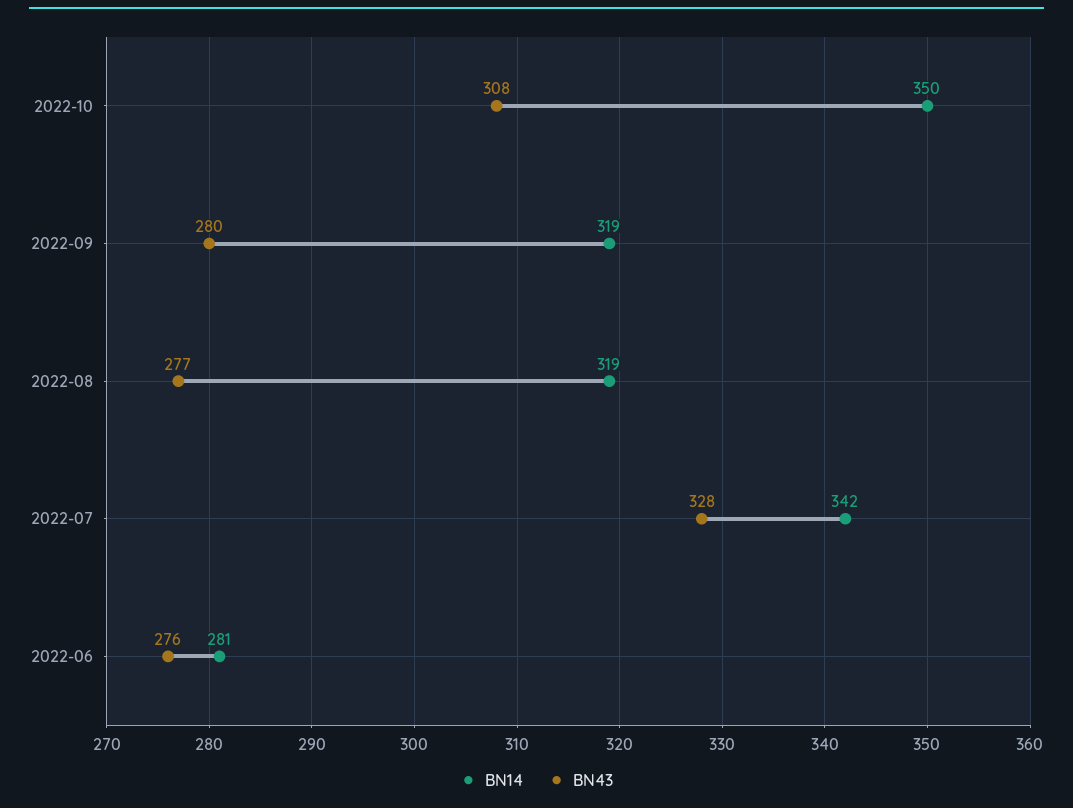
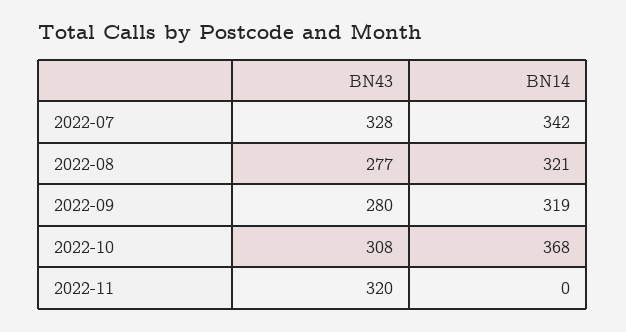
BN14, 2022-10: 350 -> 368
BN14, 2022-08: 319 -> 321
BN14, 2022-06: 281 -> none
BN43, 2022-06: 276 -> none
BN43, 2022-11: none -> 320
BN14, 2022-11: none -> 0

